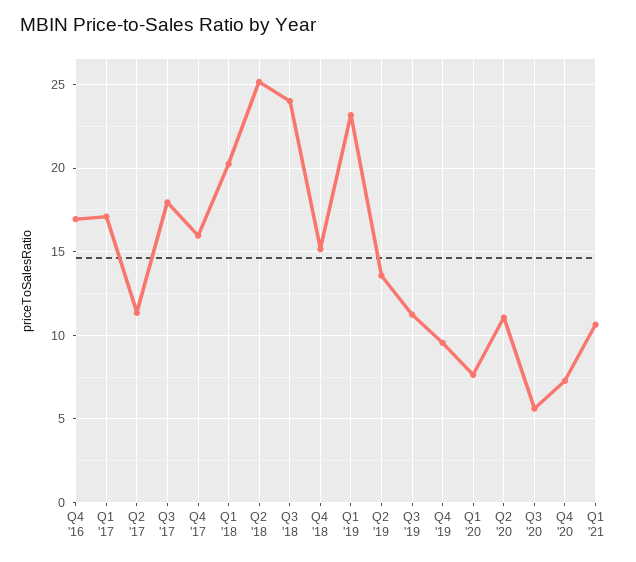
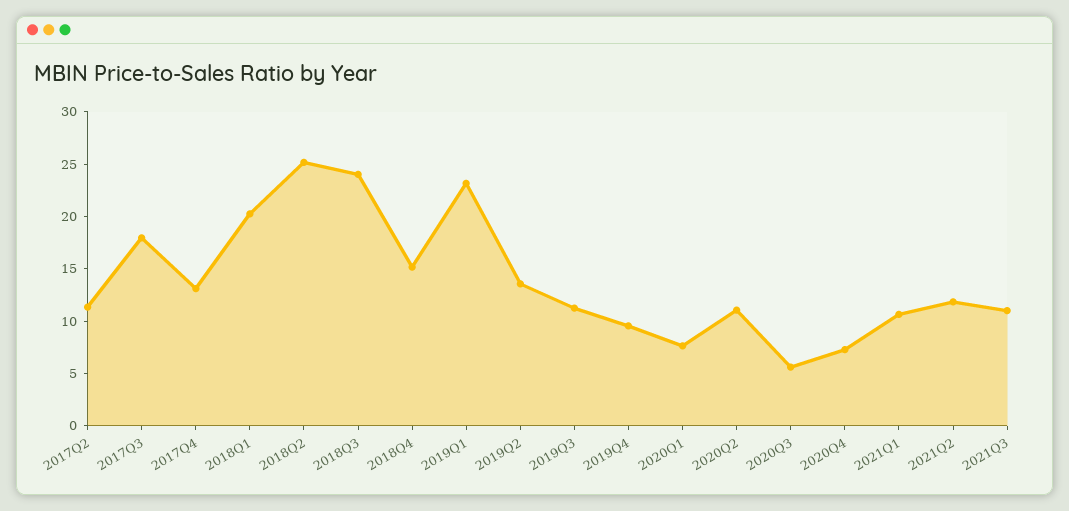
Q4 '16: 17 -> none
Q1 '17: 17 -> none
Q4 '17: 16 -> 13
2021Q2: none -> 12
2021Q3: none -> 11

